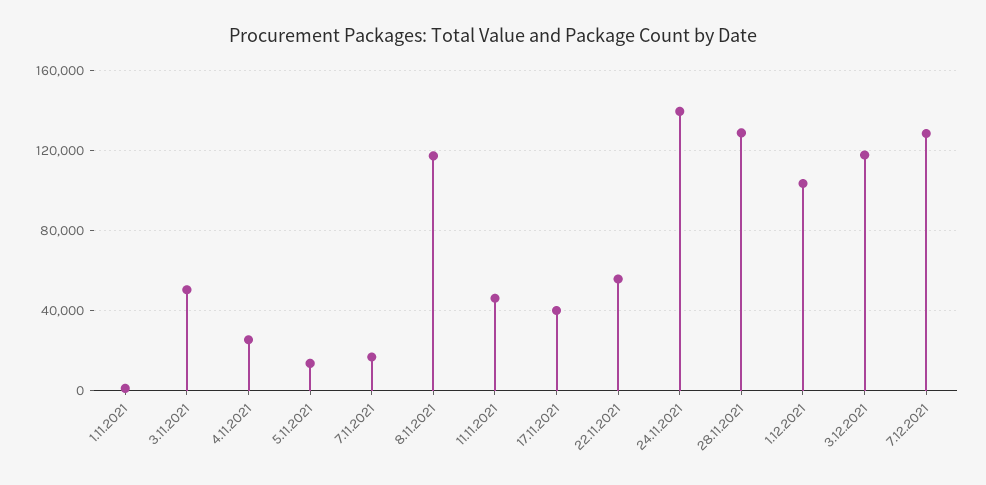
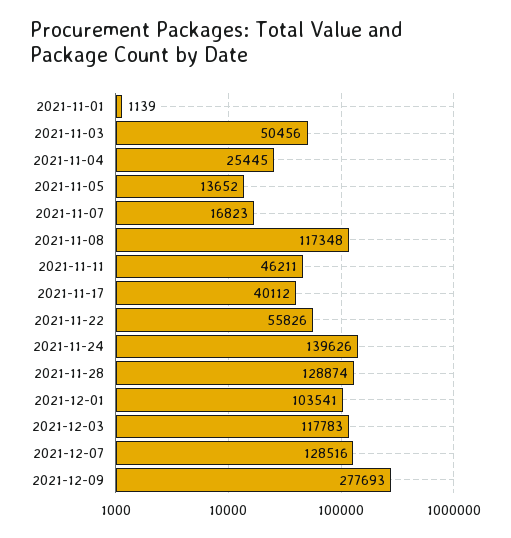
2021-12-09: none -> 277693

